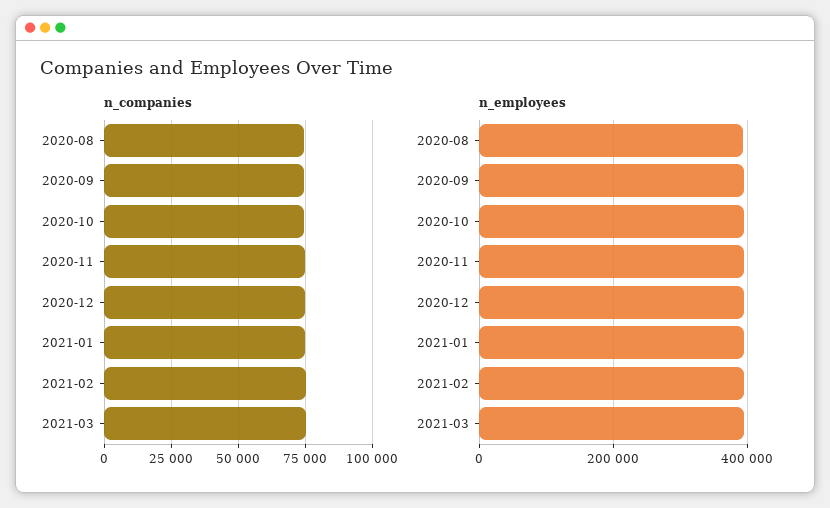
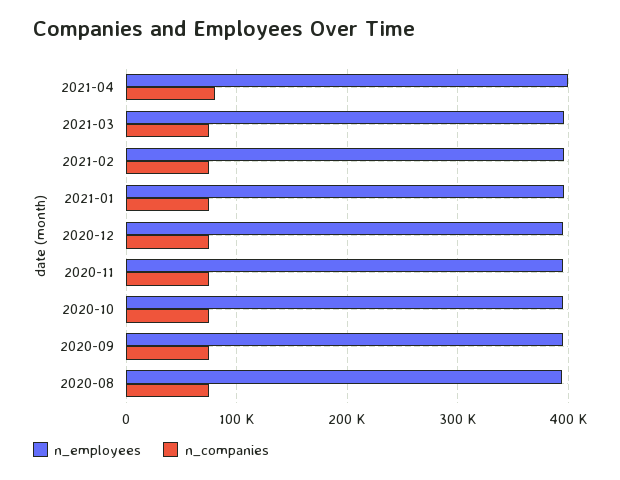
n_employees, 2021-04: none -> 400000
n_companies, 2021-04: none -> 80000

